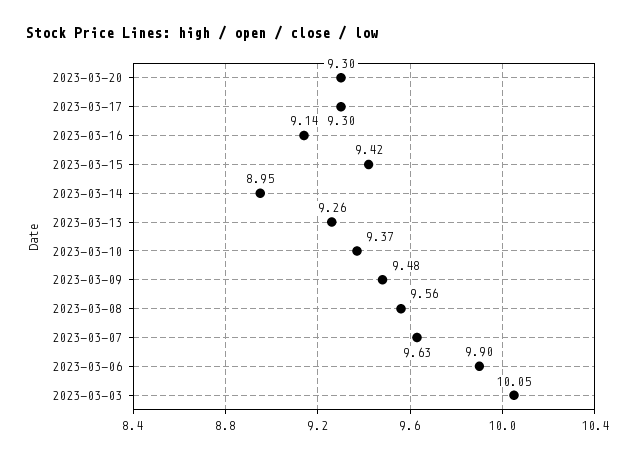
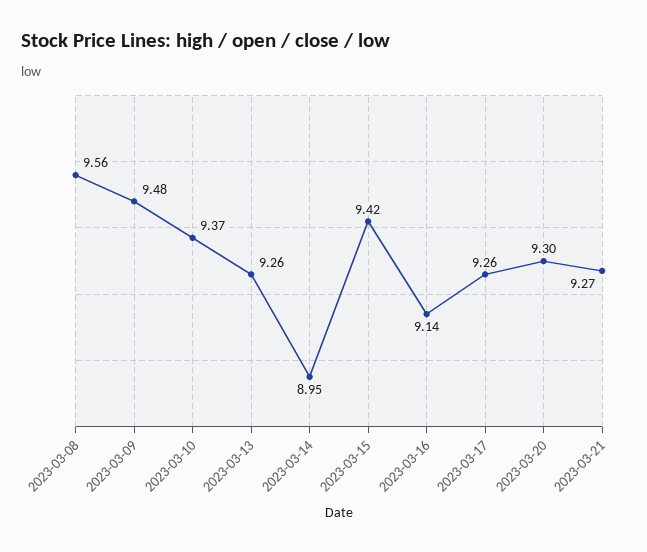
2023-03-17: 9.3 -> 9.26
2023-03-07: 9.63 -> none
2023-03-06: 9.9 -> none
2023-03-03: 10.05 -> none
2023-03-21: none -> 9.27

